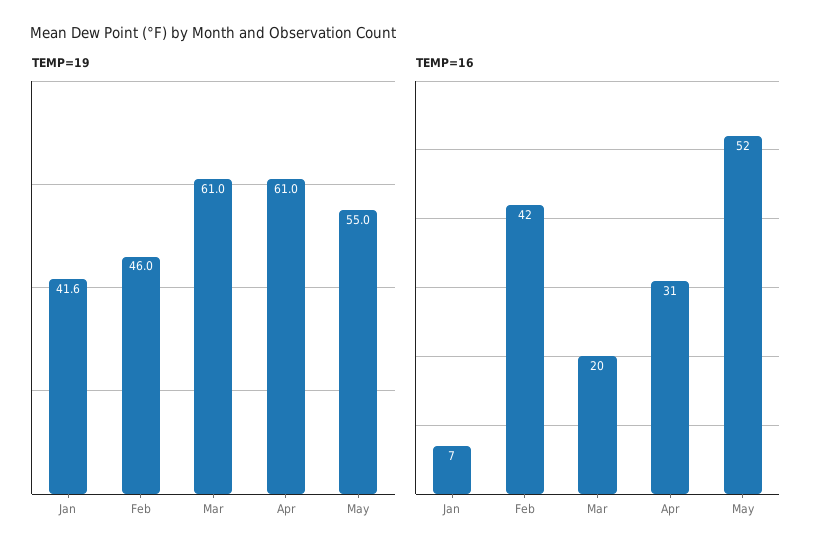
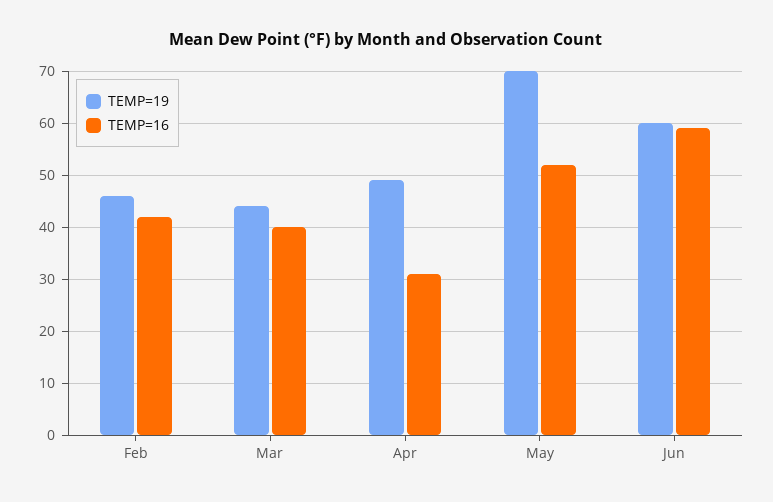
TEMP=19, Jan: 41.6 -> none
TEMP=19, Mar: 61 -> 45
TEMP=19, Apr: 61 -> 50
TEMP=19, May: 55 -> 70
TEMP=16, Jan: 7 -> none
TEMP=16, Mar: 20 -> 40
TEMP=19, Jun: none -> 60
TEMP=16, Jun: none -> 60

